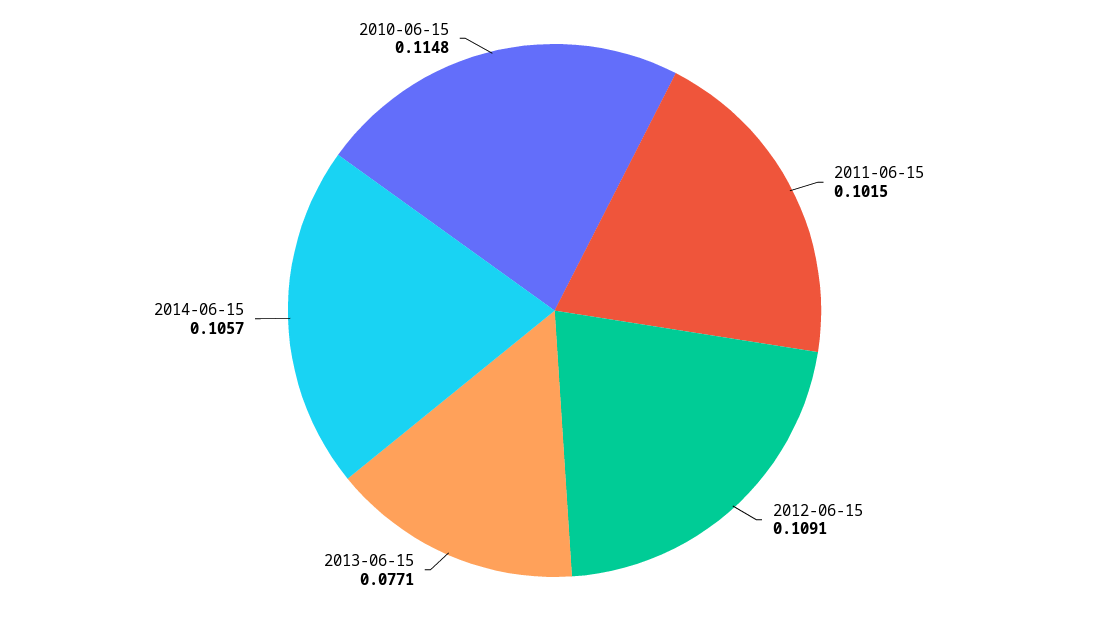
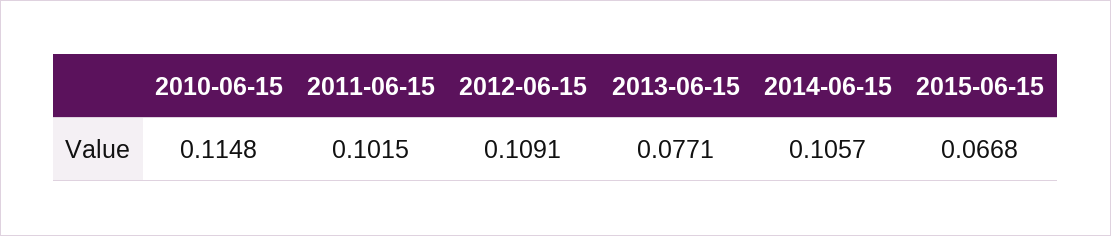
2015-06-15: none -> 0.0668

